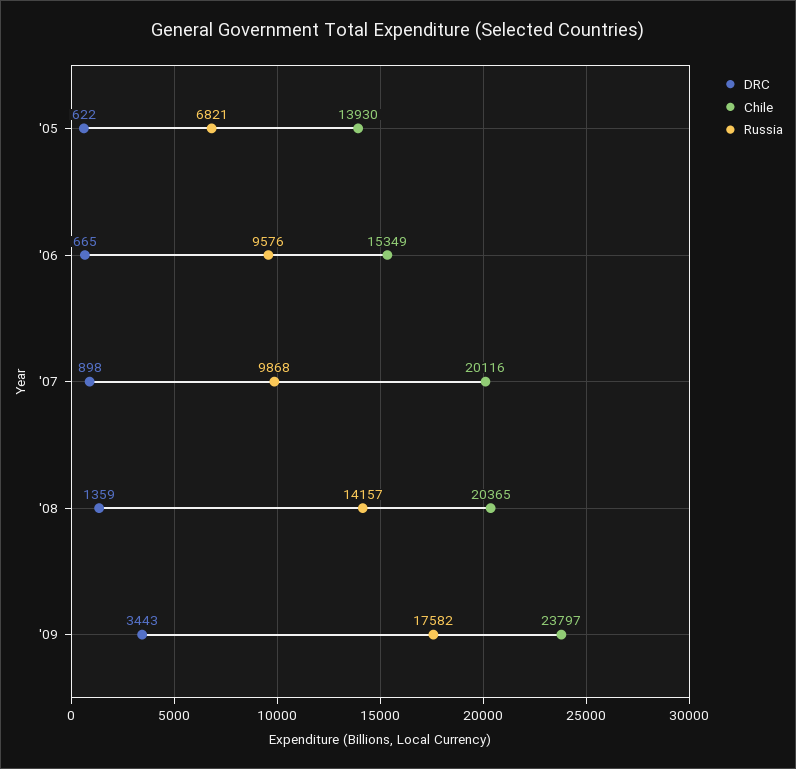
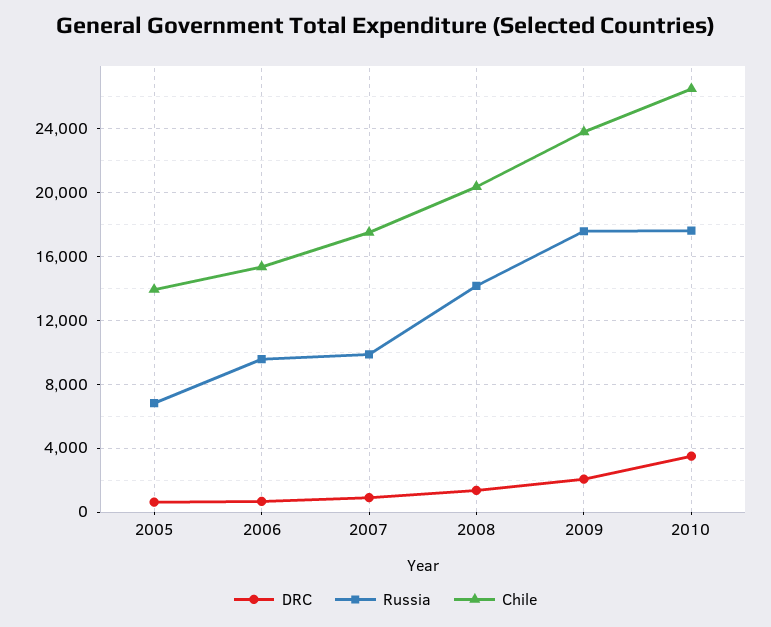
Chile, '07: 20116 -> 17500
DRC, '09: 3443 -> 2000
DRC, 2010: none -> 3500
Russia, 2010: none -> 17500
Chile, 2010: none -> 26500

